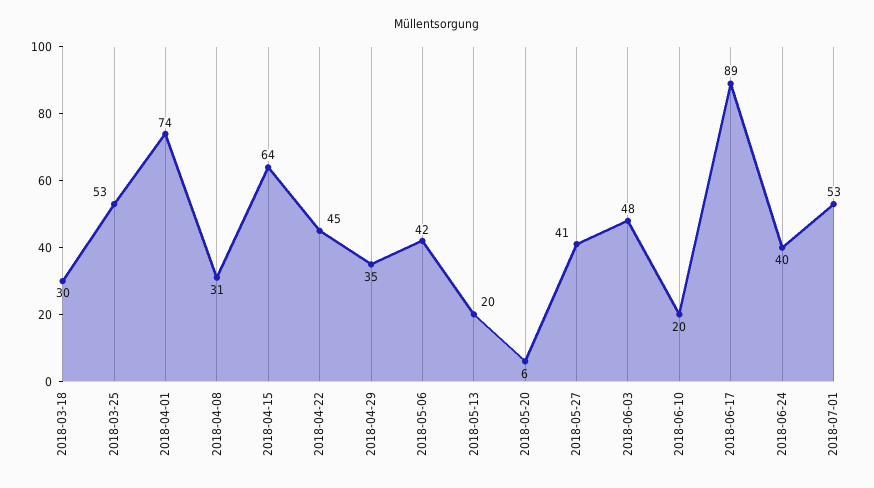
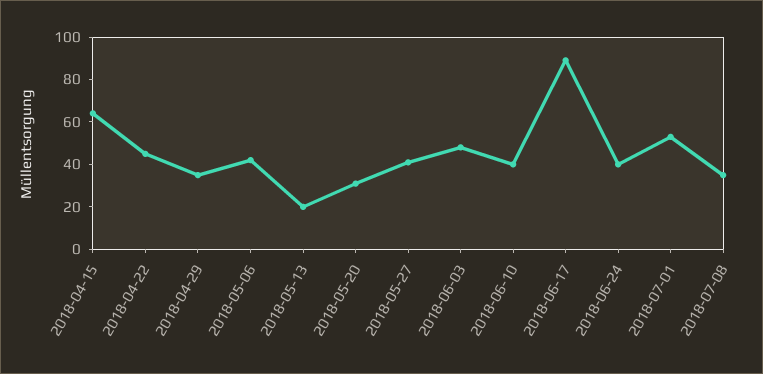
2018-03-18: 30 -> none
2018-03-25: 53 -> none
2018-04-01: 74 -> none
2018-04-08: 31 -> none
2018-05-20: 6 -> 30
2018-06-10: 20 -> 40
2018-07-08: none -> 35

